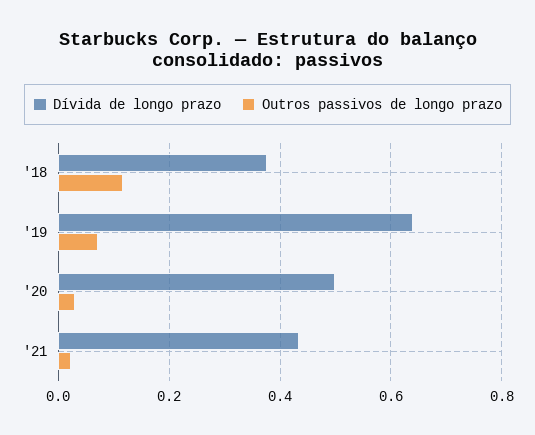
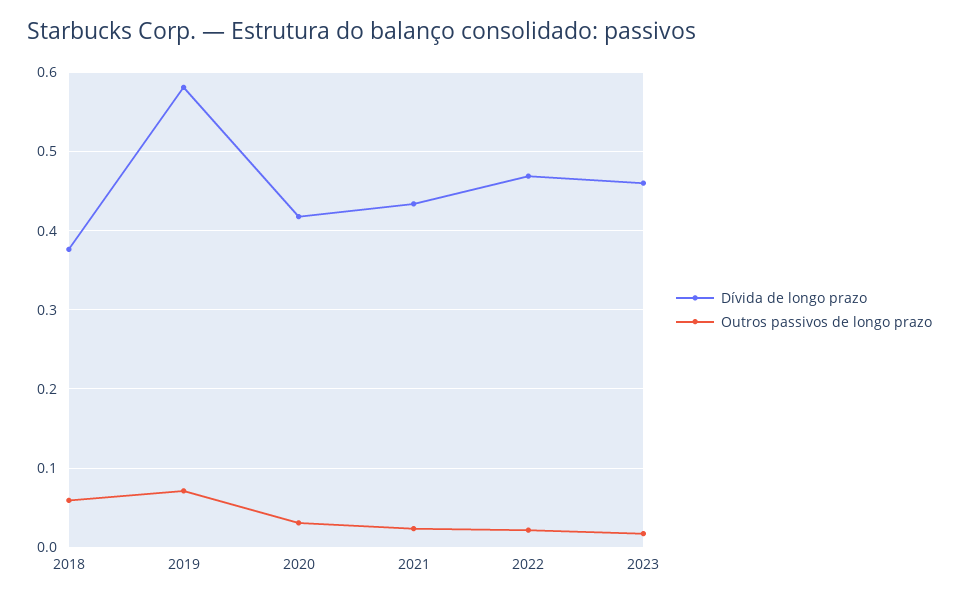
Outros passivos de longo prazo, '18: 0.12 -> 0.06
Dívida de longo prazo, '19: 0.64 -> 0.58
Dívida de longo prazo, '20: 0.5 -> 0.42
Dívida de longo prazo, 2022: none -> 0.47
Outros passivos de longo prazo, 2022: none -> 0.02
Dívida de longo prazo, 2023: none -> 0.46
Outros passivos de longo prazo, 2023: none -> 0.02

